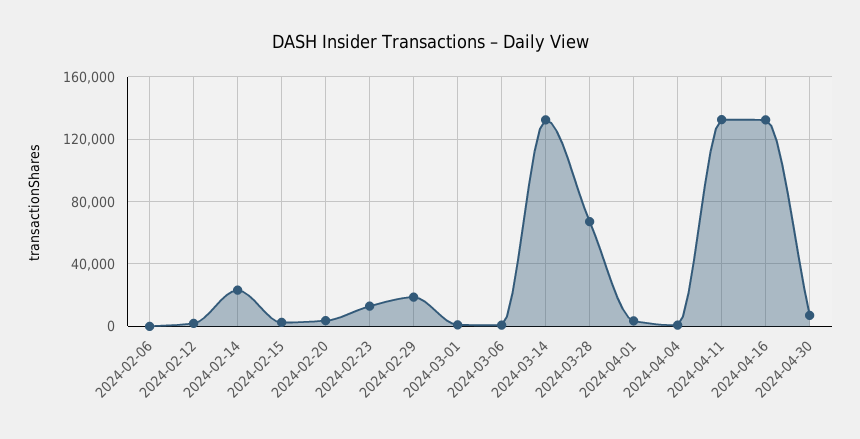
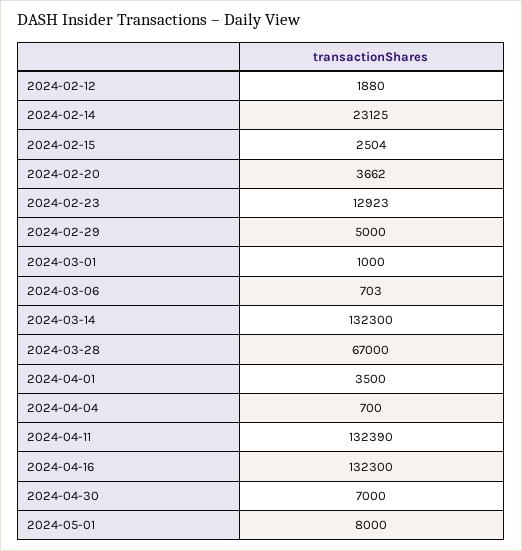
2024-02-06: 0 -> none
2024-02-29: 20000 -> 5000
2024-05-01: none -> 8000

